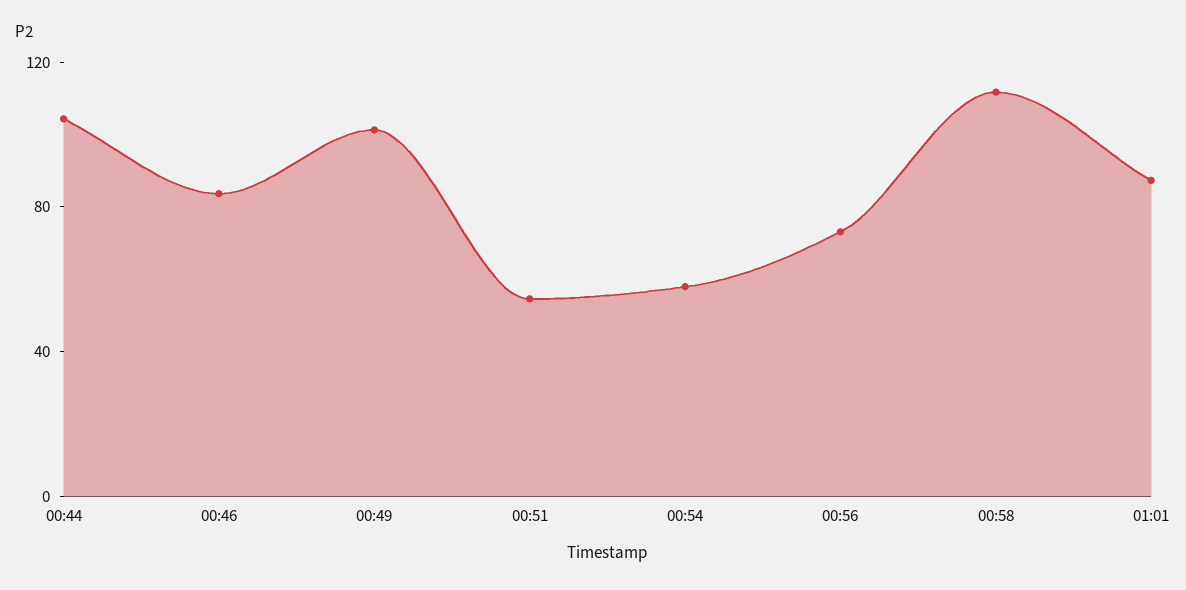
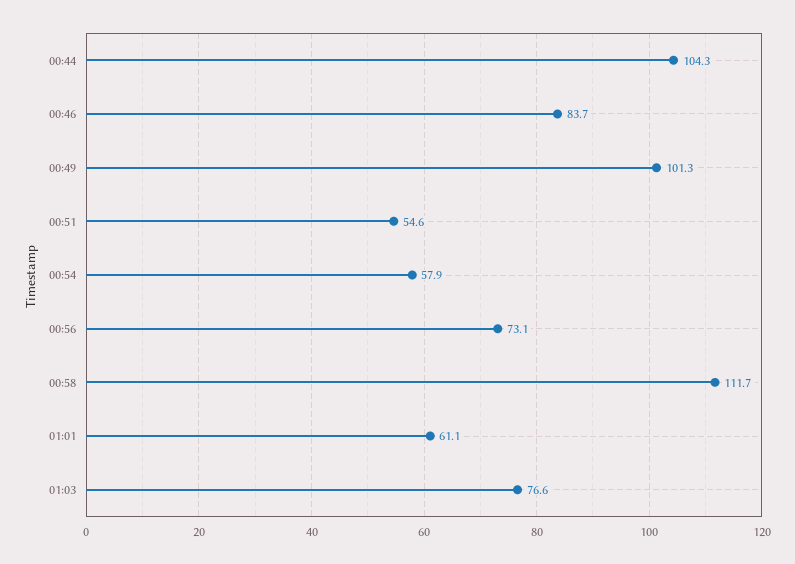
01:01: 90 -> 61.1
01:03: none -> 76.6

